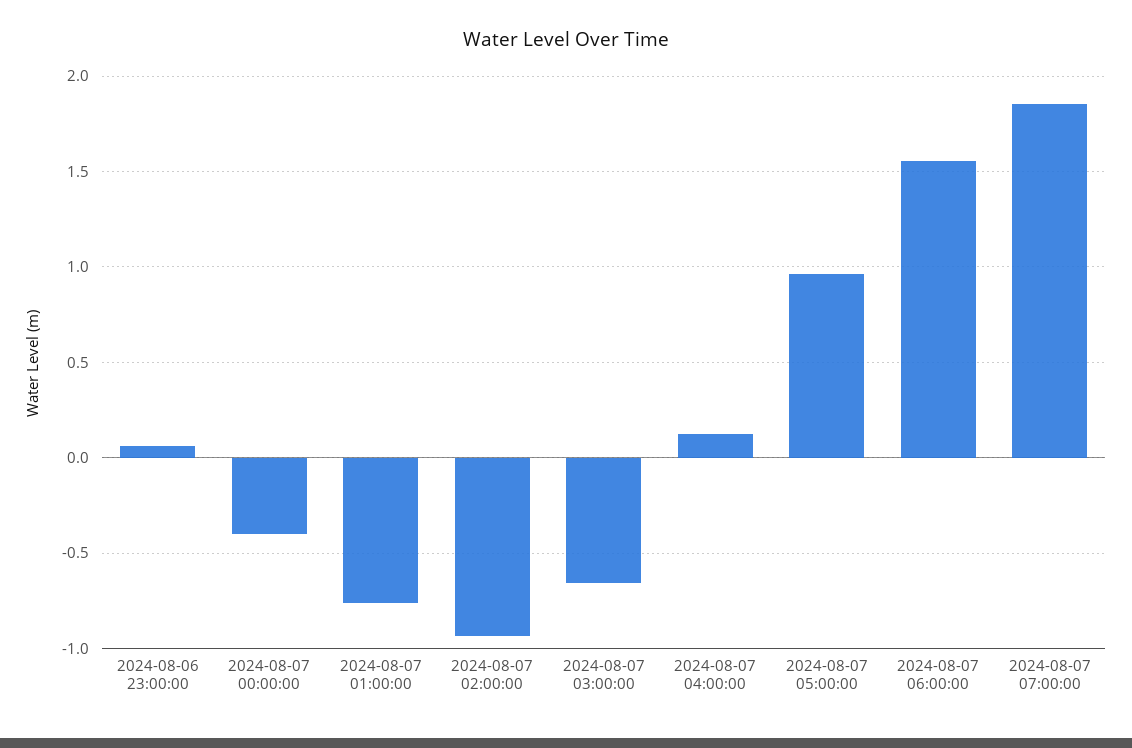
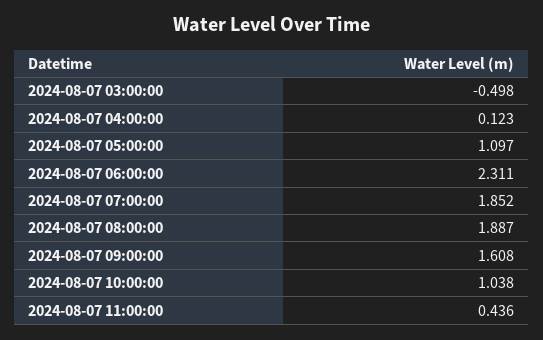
2024-08-06 23:00:00: 0.05 -> none
2024-08-07 00:00:00: -0.4 -> none
2024-08-07 01:00:00: -0.75 -> none
2024-08-07 02:00:00: -0.95 -> none
2024-08-07 03:00:00: -0.65 -> -0.498
2024-08-07 05:00:00: 0.95 -> 1.097
2024-08-07 06:00:00: 1.55 -> 2.311
2024-08-07 08:00:00: none -> 1.887
2024-08-07 09:00:00: none -> 1.608
2024-08-07 10:00:00: none -> 1.038
2024-08-07 11:00:00: none -> 0.436

